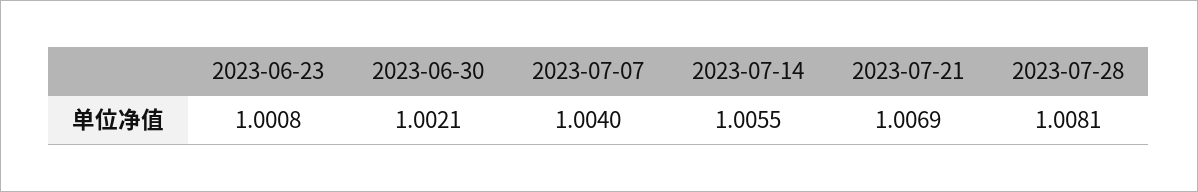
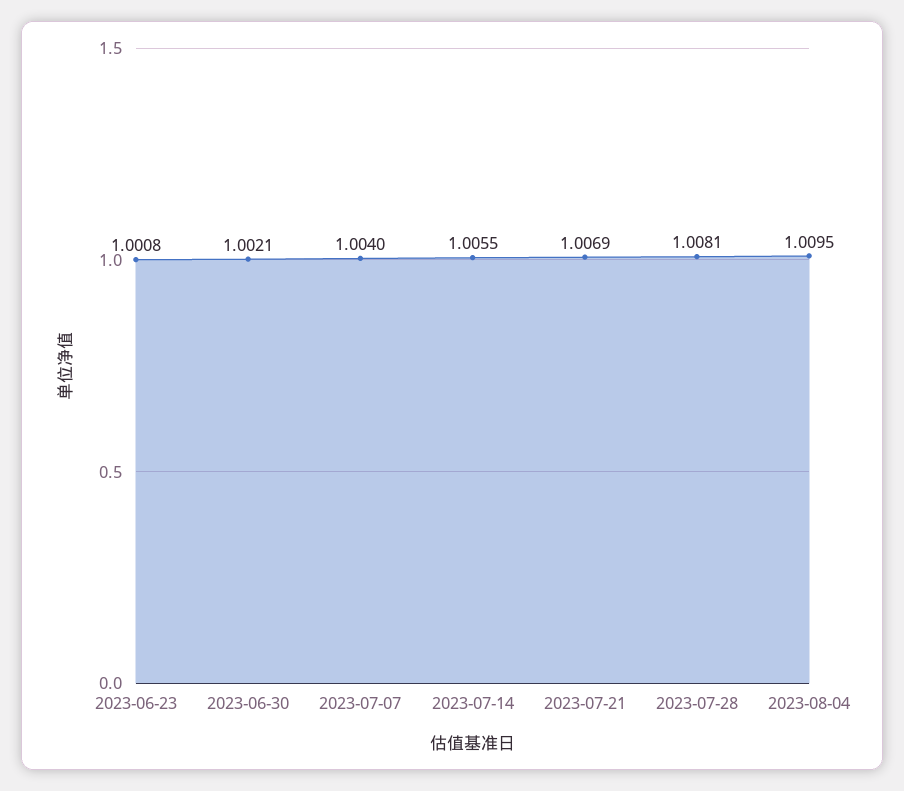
2023-08-04: none -> 1.0095

